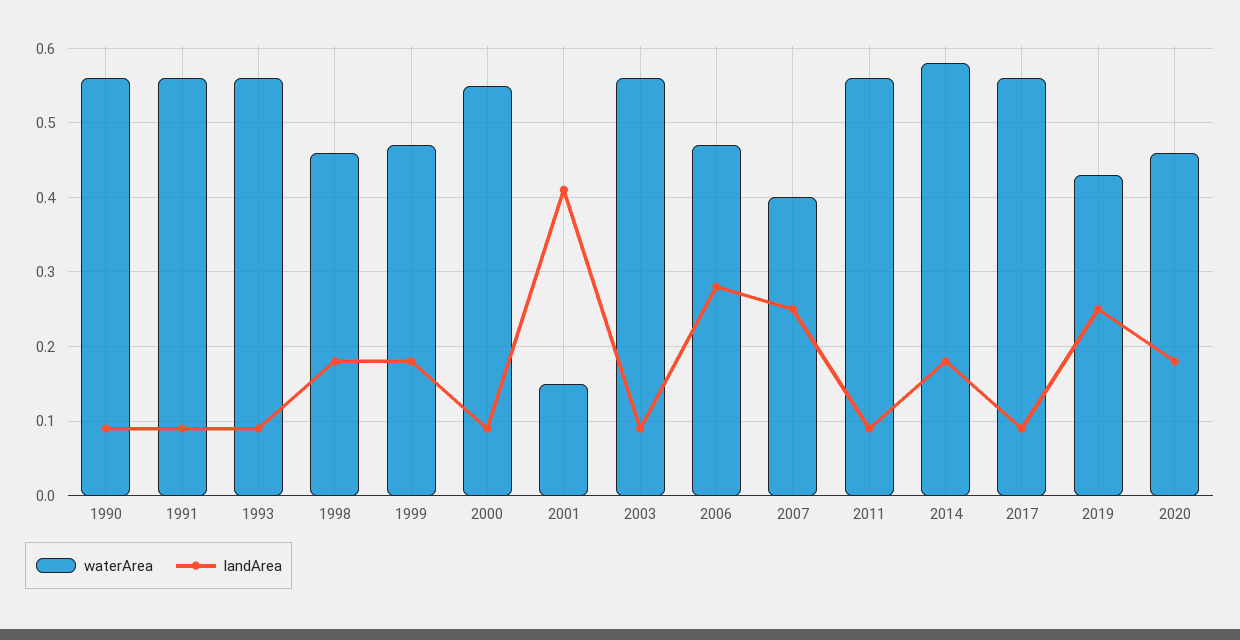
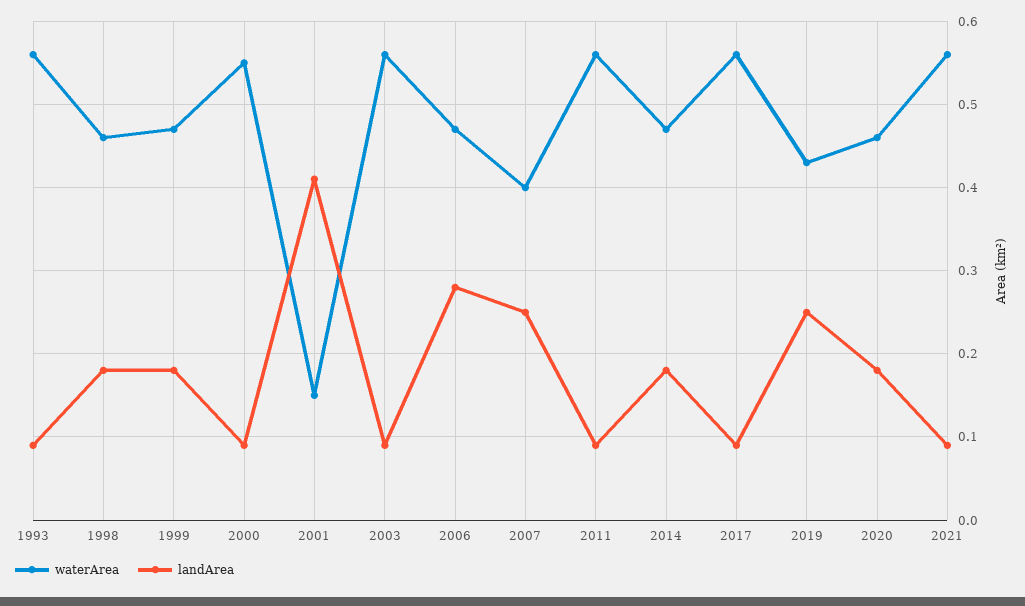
waterArea, 1990: 0.56 -> none
landArea, 1990: 0.09 -> none
waterArea, 1991: 0.56 -> none
landArea, 1991: 0.09 -> none
waterArea, 2014: 0.58 -> 0.47
waterArea, 2021: none -> 0.56
landArea, 2021: none -> 0.09

